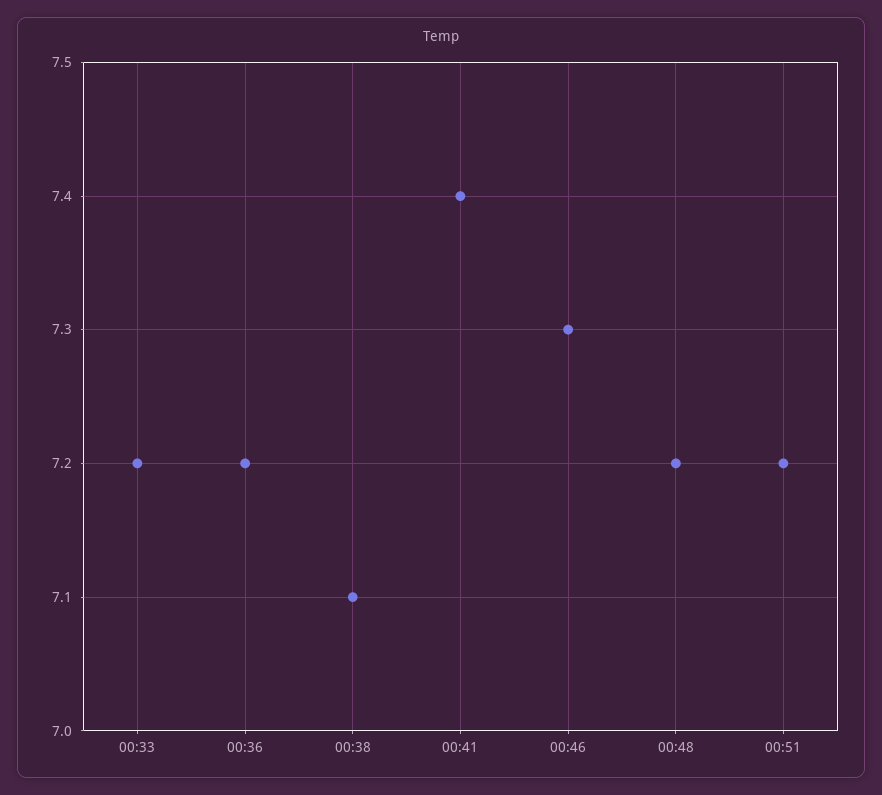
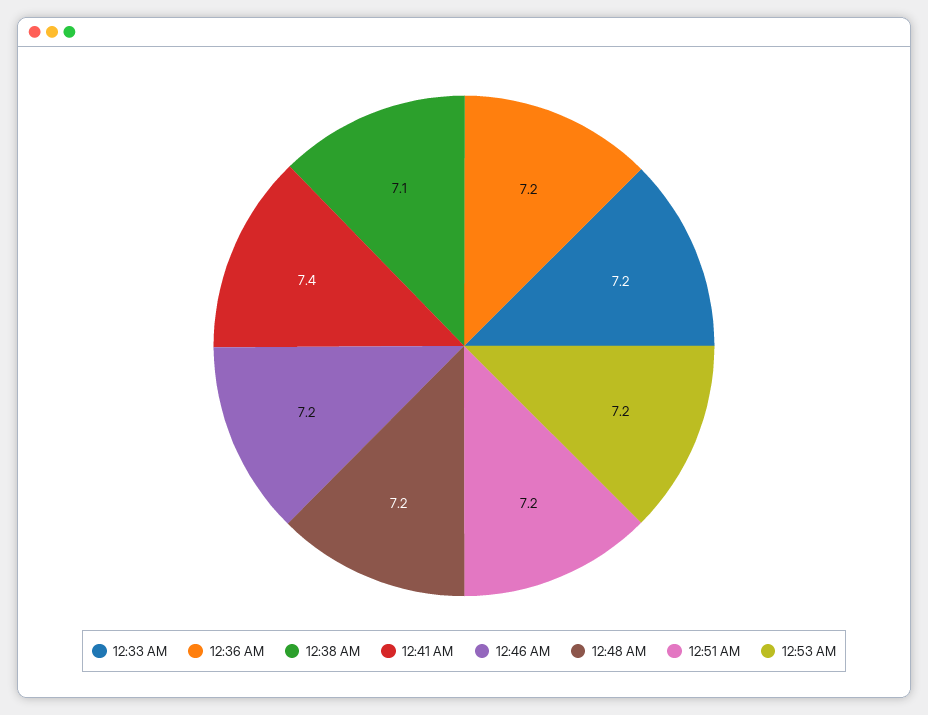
00:46: 7.3 -> 7.2
12:53 AM: none -> 7.2

